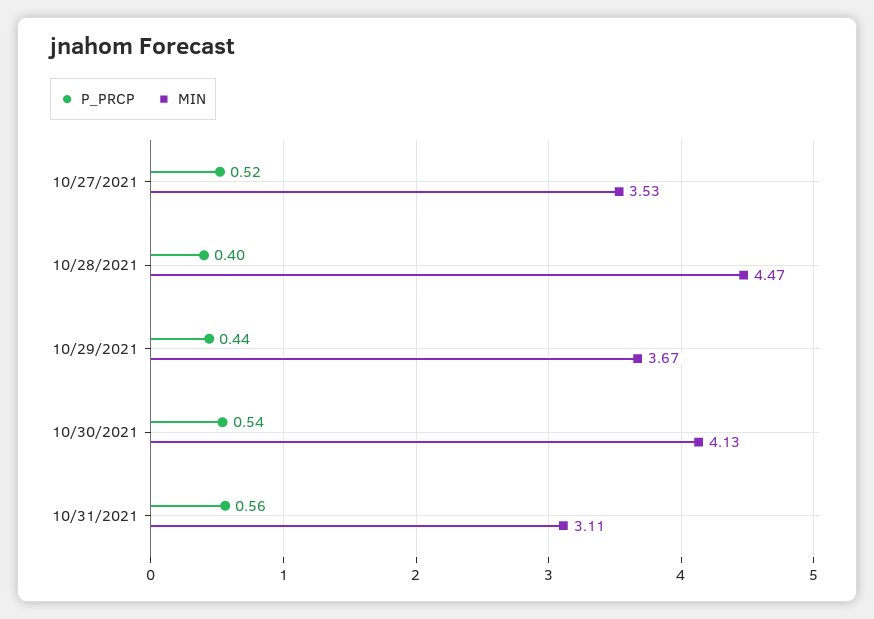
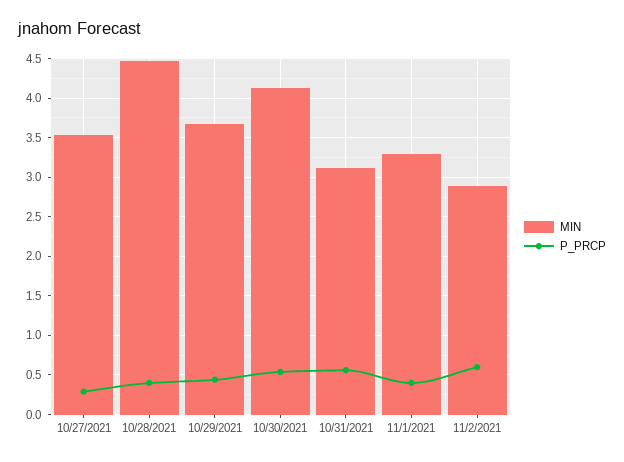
P_PRCP, 10/27/2021: 0.52 -> 0.3
MIN, 11/1/2021: none -> 3.3
P_PRCP, 11/1/2021: none -> 0.4
MIN, 11/2/2021: none -> 2.9
P_PRCP, 11/2/2021: none -> 0.6

